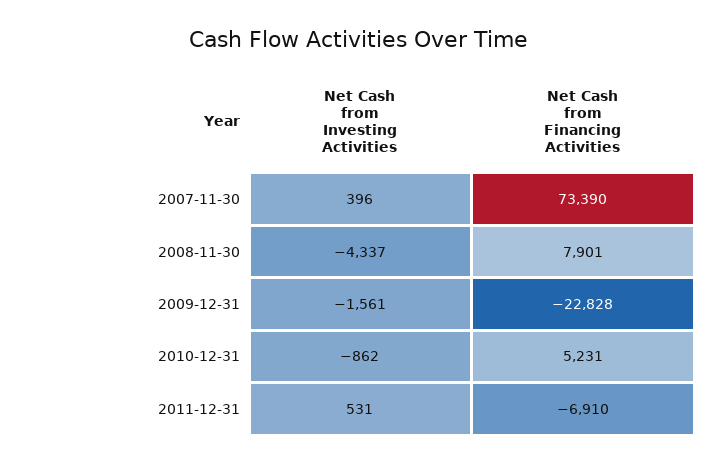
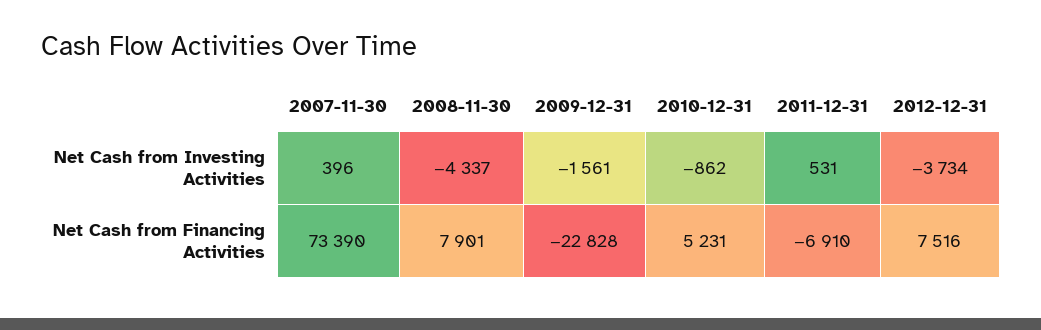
Net Cash from Investing Activities, 2012-12-31: none -> -3734
Net Cash from Financing Activities, 2012-12-31: none -> 7516

